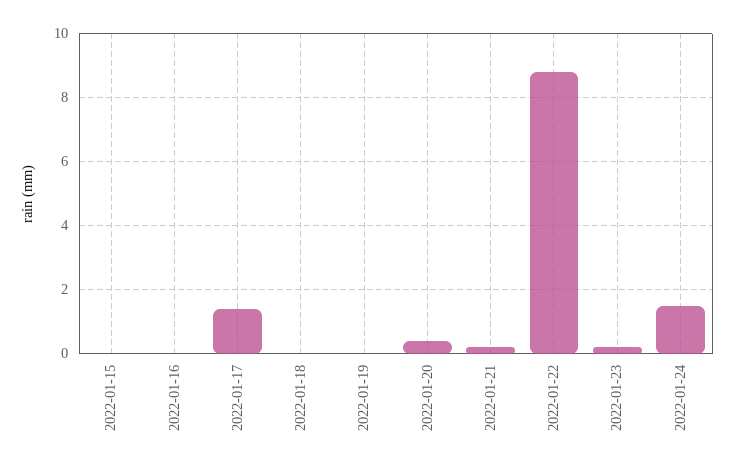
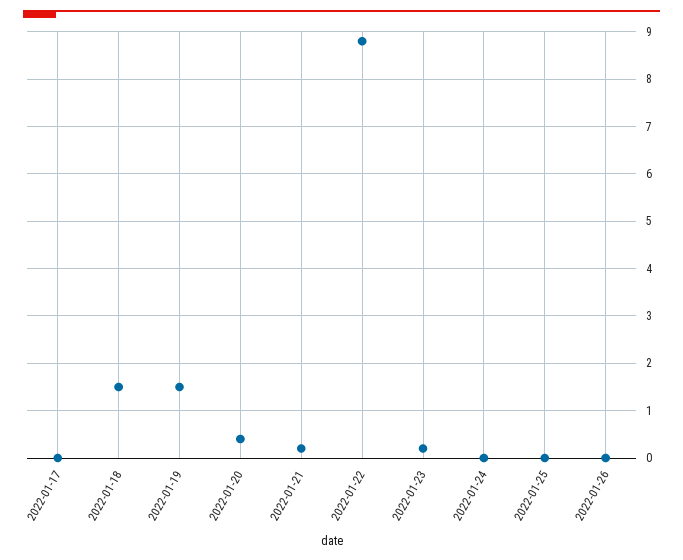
2022-01-15: 0 -> none
2022-01-16: 0 -> none
2022-01-17: 1.5 -> 0
2022-01-18: 0 -> 1.5
2022-01-19: 0 -> 1.5
2022-01-24: 1.5 -> 0
2022-01-25: none -> 0
2022-01-26: none -> 0

